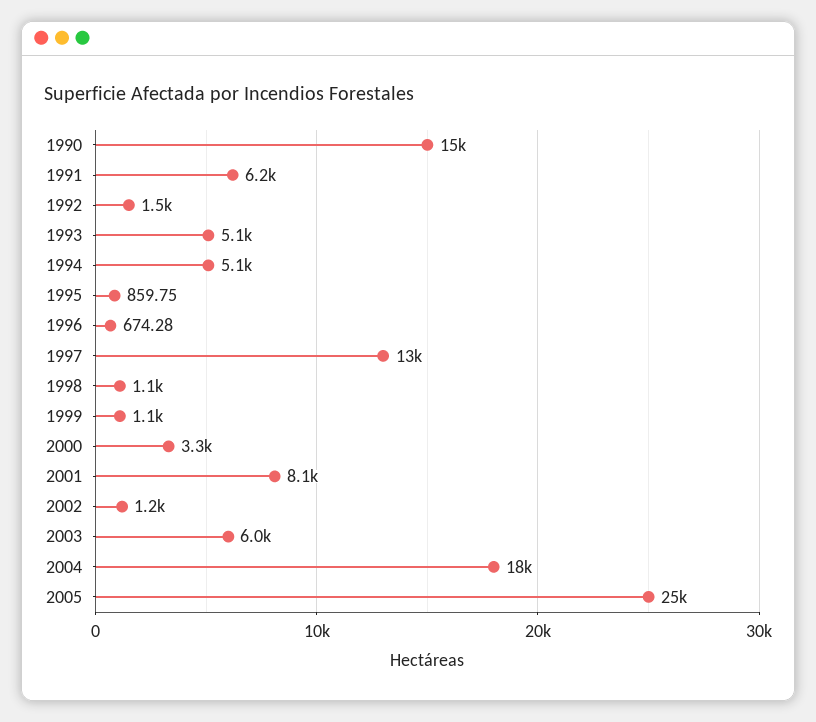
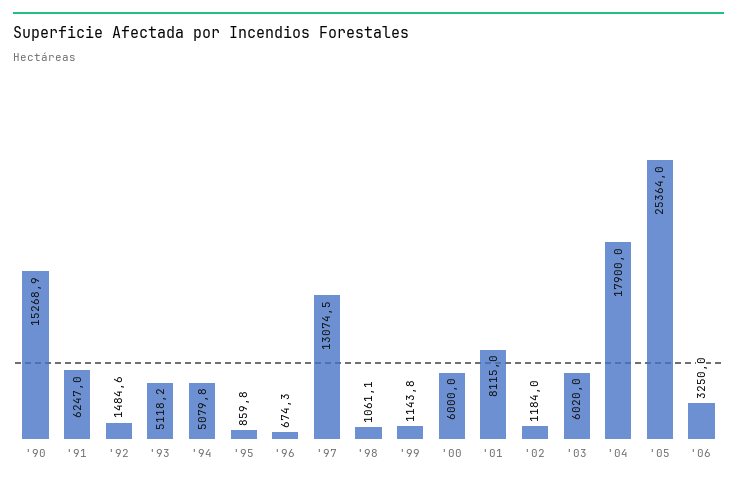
2000: 3300 -> 6000
'06: none -> 3250

